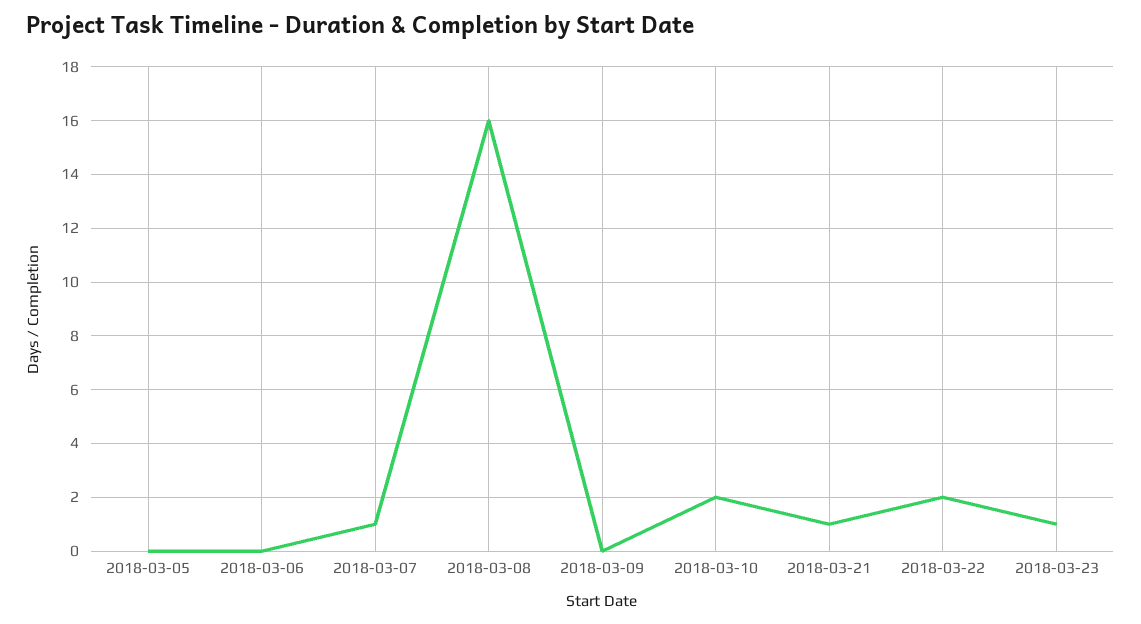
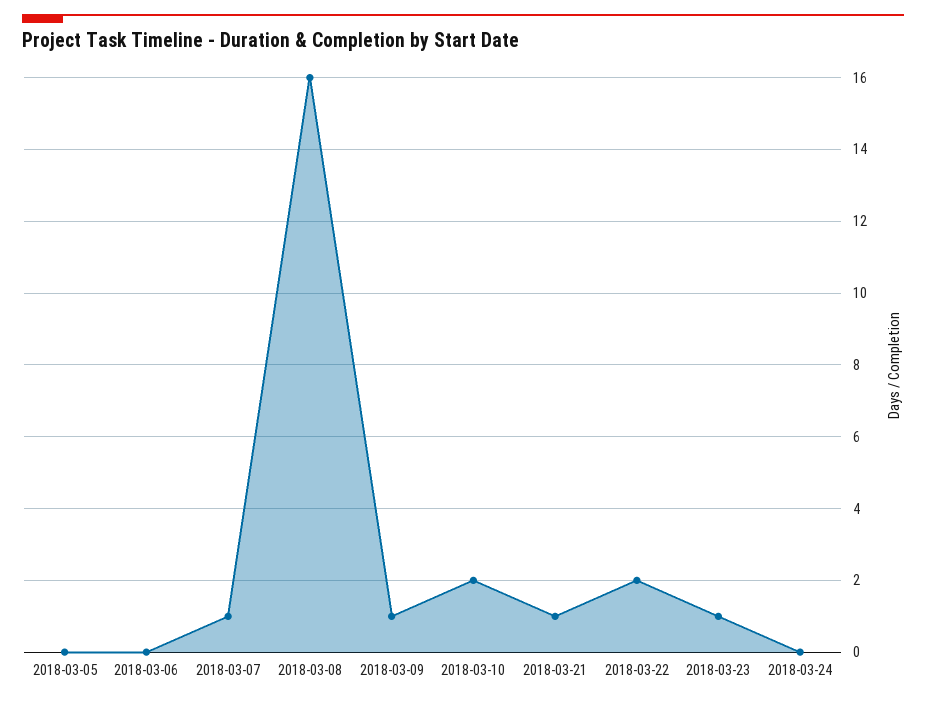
2018-03-09: 0 -> 1
2018-03-24: none -> 0

